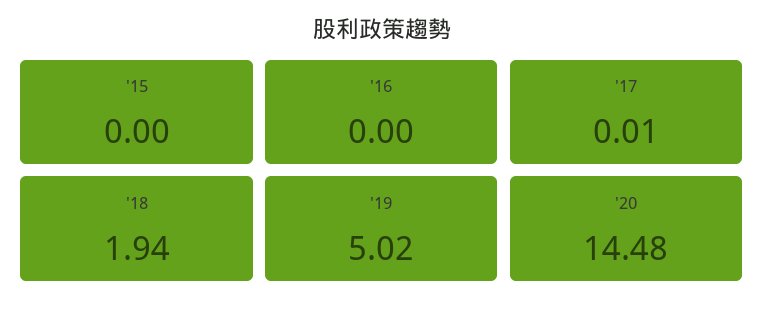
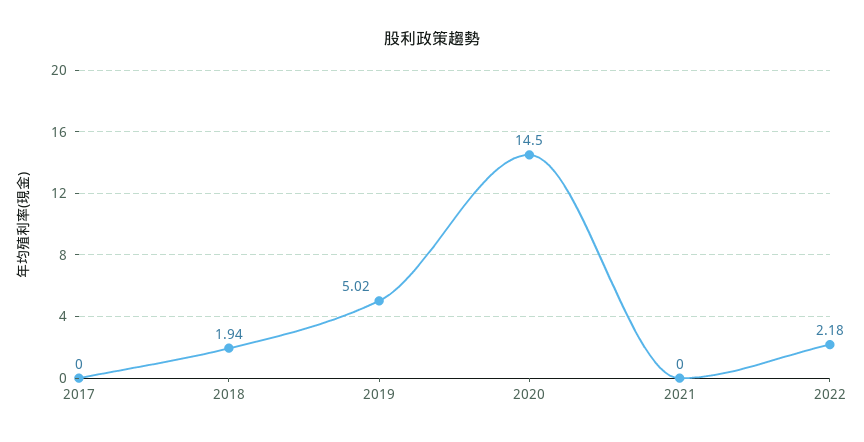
'15: 0 -> none
'16: 0 -> none
'17: 0.01 -> 0
'20: 14.48 -> 14.5
2021: none -> 0
2022: none -> 2.18

